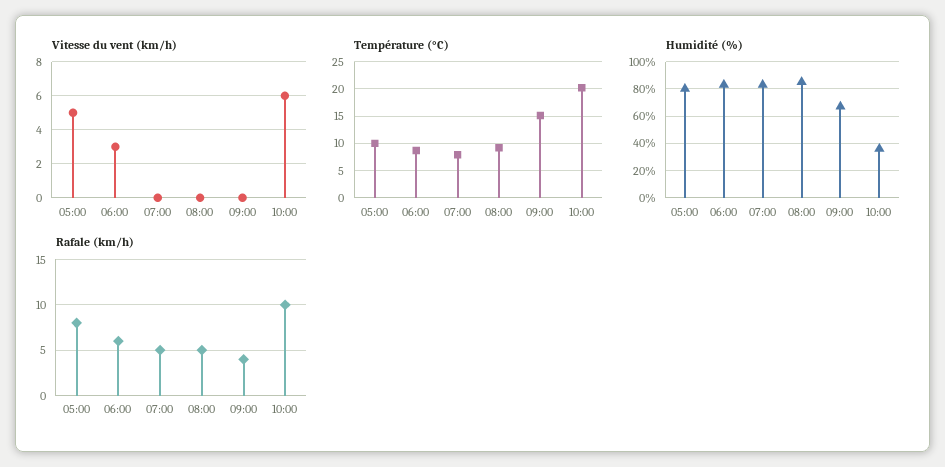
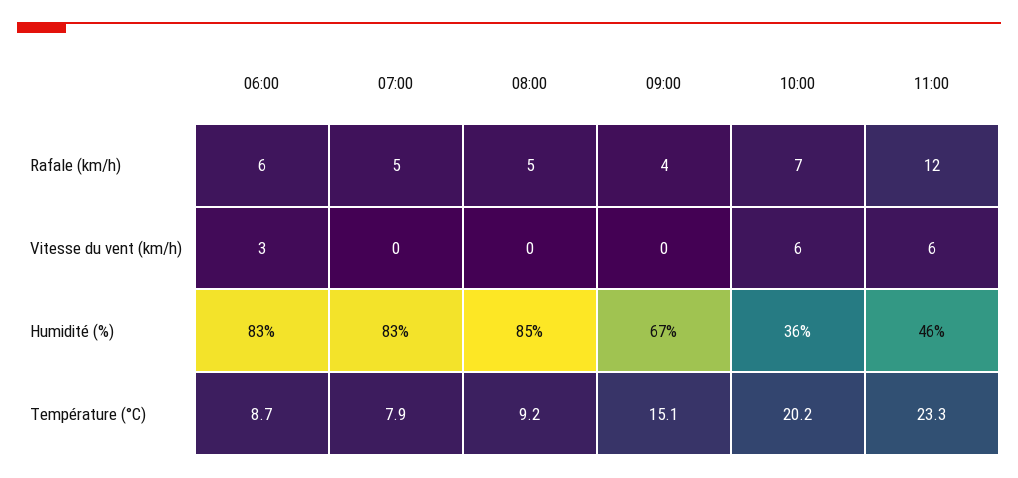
Vitesse du vent (km/h), 05:00: 5 -> none
Température (°C), 05:00: 10 -> none
Humidité (%), 05:00: 80 -> none
Rafale (km/h), 05:00: 8 -> none
Rafale (km/h), 10:00: 10 -> 7
Rafale (km/h), 11:00: none -> 12
Vitesse du vent (km/h), 11:00: none -> 6
Humidité (%), 11:00: none -> 46
Température (°C), 11:00: none -> 23.3

